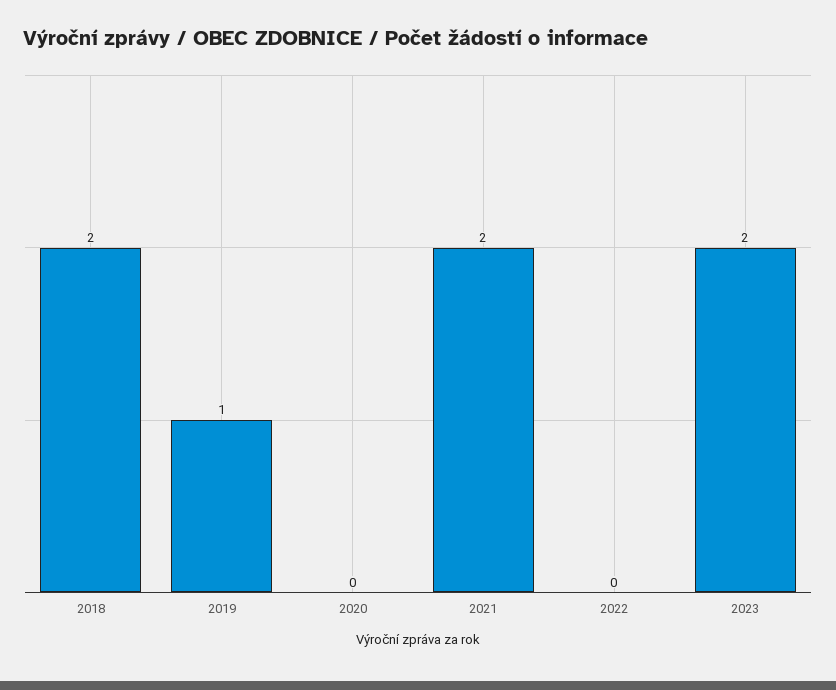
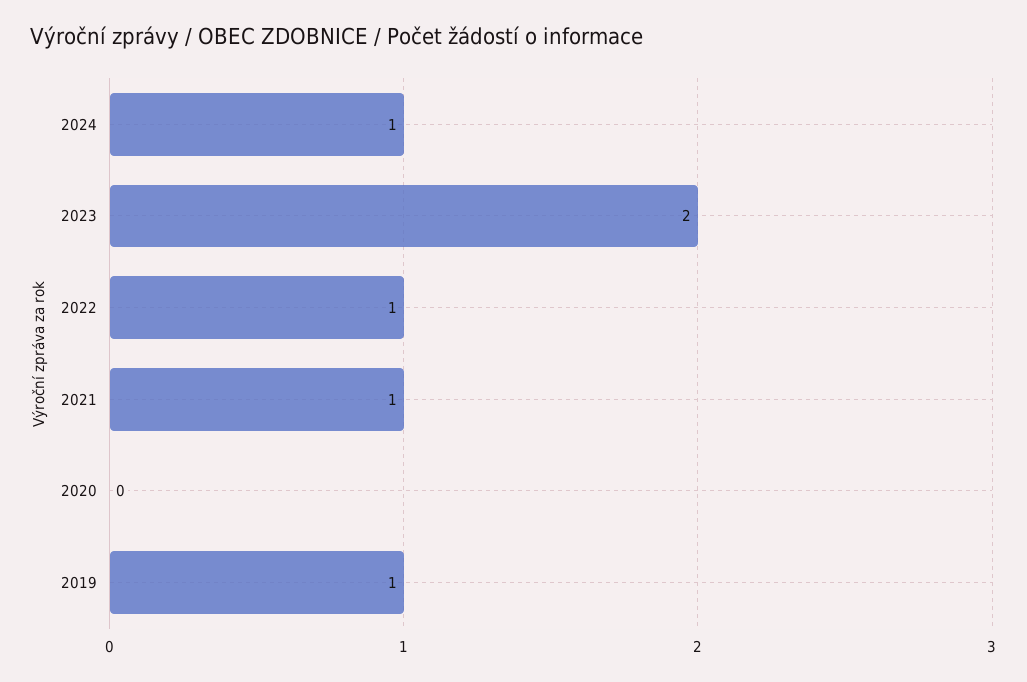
2018: 2 -> none
2021: 2 -> 1
2022: 0 -> 1
2024: none -> 1

